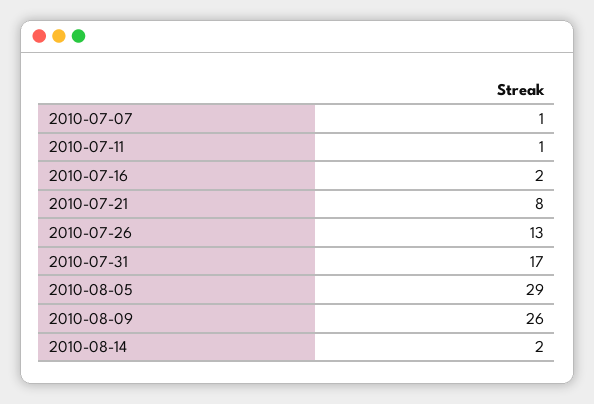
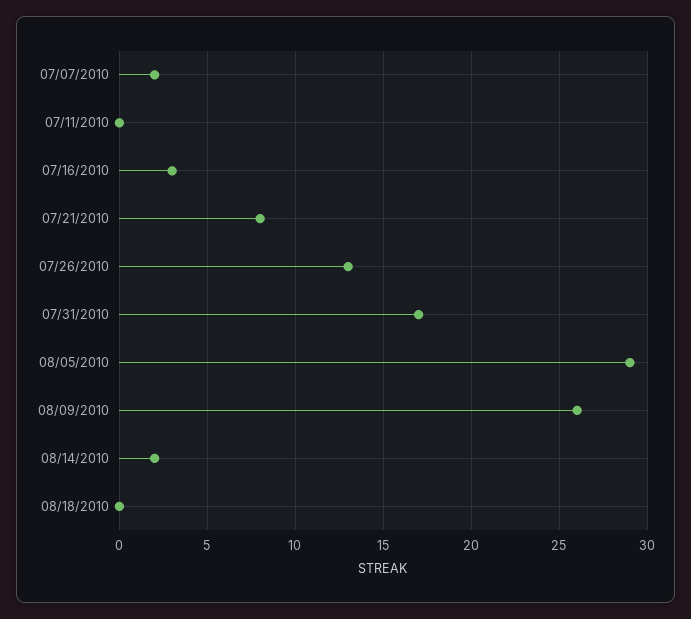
2010-07-07: 1 -> 2
2010-07-11: 1 -> 0
2010-07-16: 2 -> 3
08/18/2010: none -> 0

